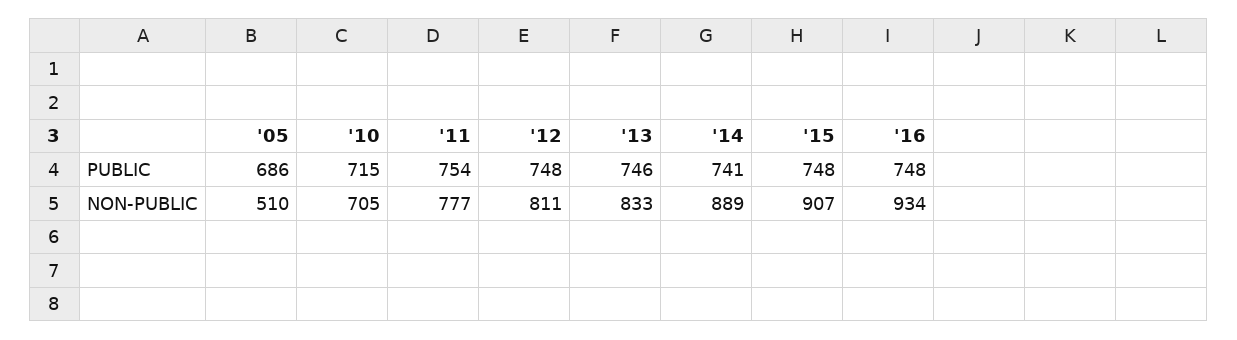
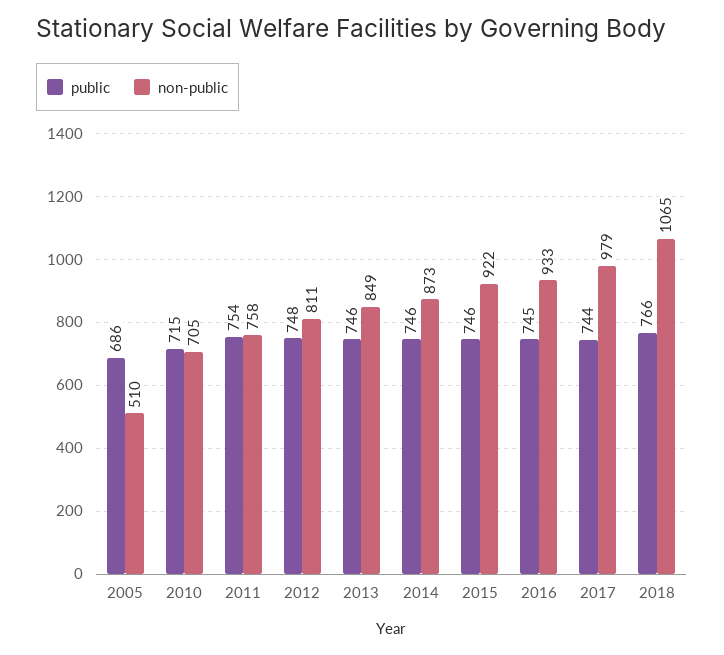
PUBLIC, '14: 741 -> 746
PUBLIC, '15: 748 -> 746
PUBLIC, '16: 748 -> 745
NON-PUBLIC, '11: 777 -> 758
NON-PUBLIC, '13: 833 -> 849
NON-PUBLIC, '14: 889 -> 873
NON-PUBLIC, '15: 907 -> 922
NON-PUBLIC, '16: 934 -> 933
PUBLIC, 2017: none -> 744
NON-PUBLIC, 2017: none -> 979
PUBLIC, 2018: none -> 766
NON-PUBLIC, 2018: none -> 1065

